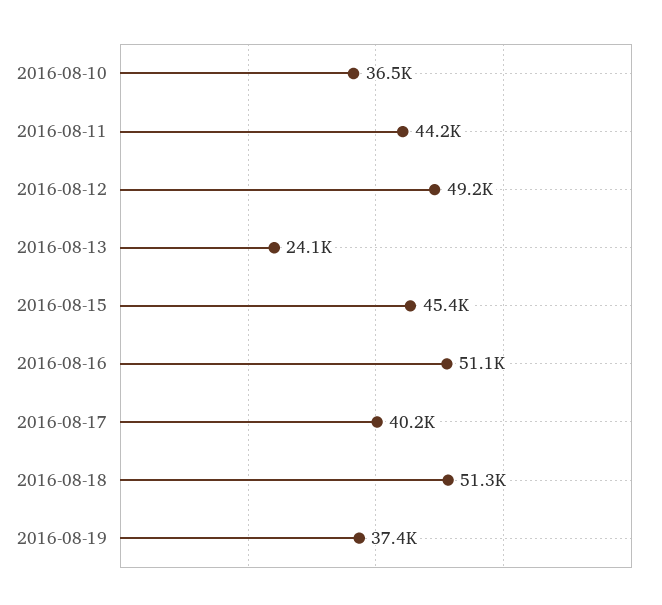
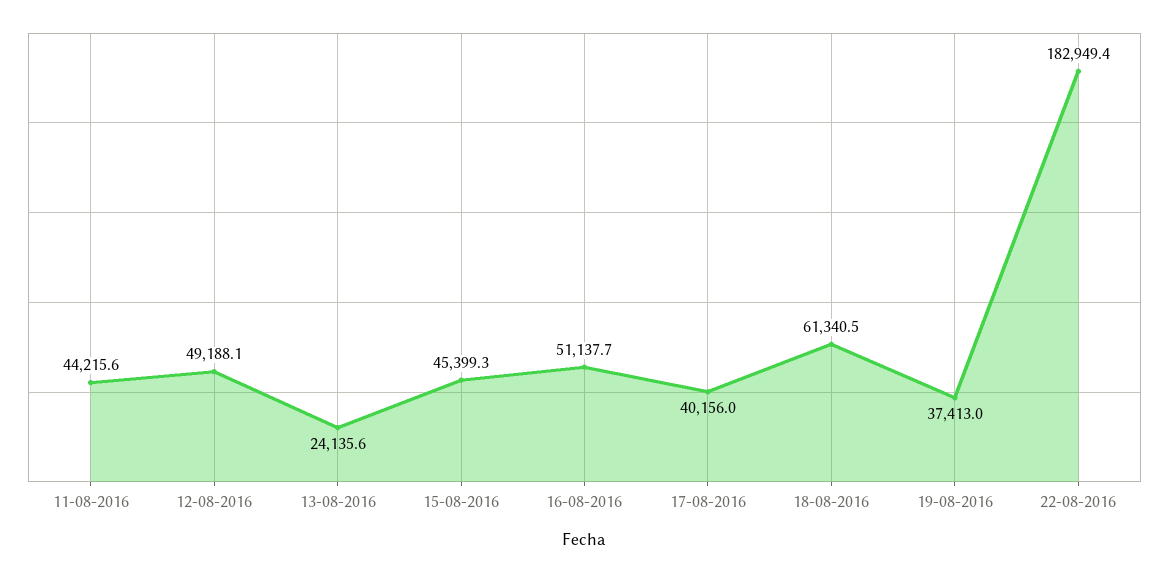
2016-08-10: 36500 -> none
2016-08-18: 51300 -> 61340.5
22-08-2016: none -> 182949.4

